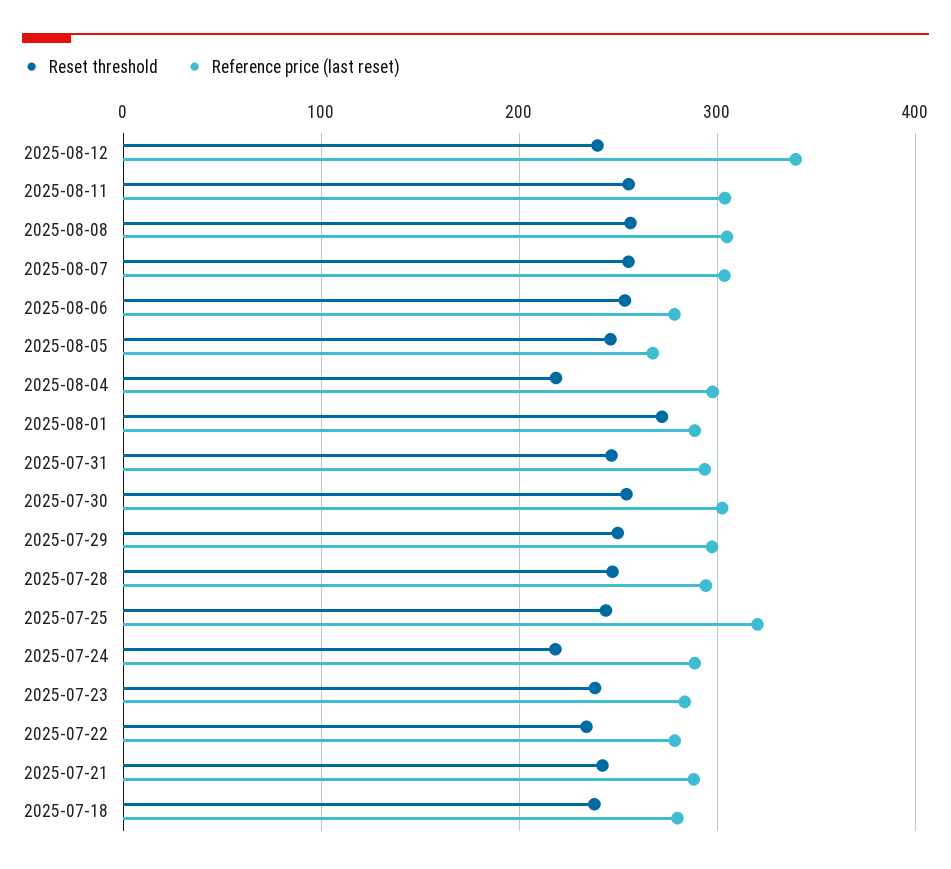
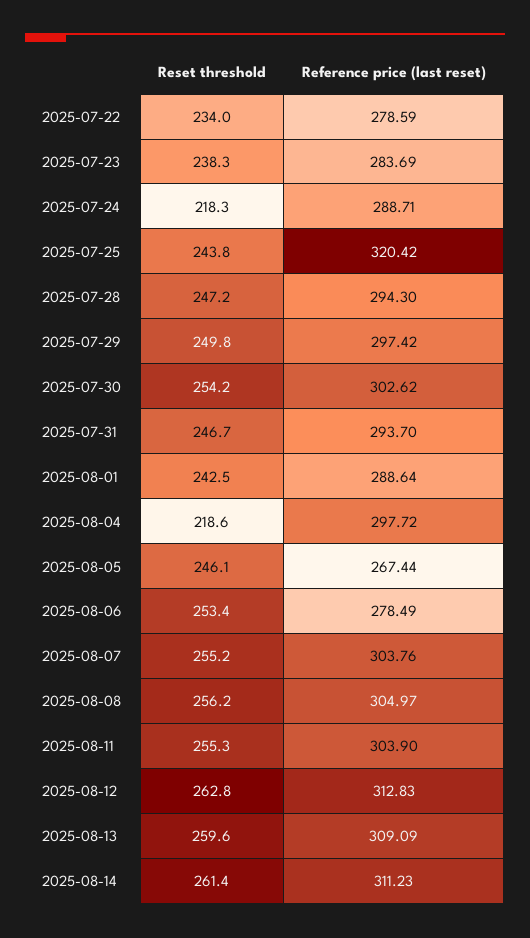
Reset threshold, 2025-08-12: 240 -> 262.8
Reference price (last reset), 2025-08-12: 340 -> 312.83
Reset threshold, 2025-08-01: 270 -> 242.5
Reset threshold, 2025-07-21: 240 -> none
Reference price (last reset), 2025-07-21: 290 -> none
Reset threshold, 2025-07-18: 240 -> none
Reference price (last reset), 2025-07-18: 280 -> none
Reset threshold, 2025-08-13: none -> 259.6
Reference price (last reset), 2025-08-13: none -> 309.09
Reset threshold, 2025-08-14: none -> 261.4
Reference price (last reset), 2025-08-14: none -> 311.23

